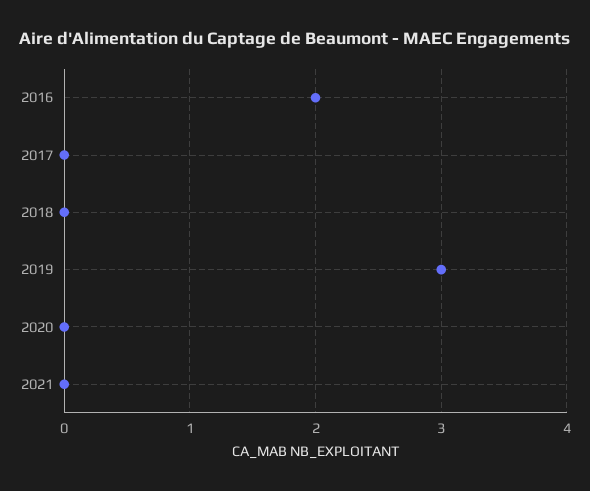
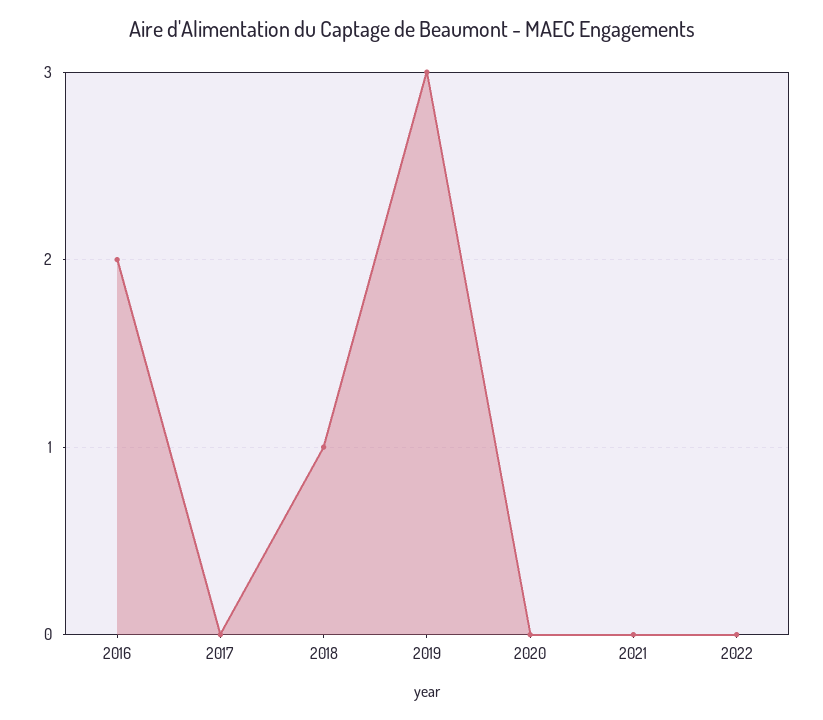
2018: 0 -> 1
2022: none -> 0

